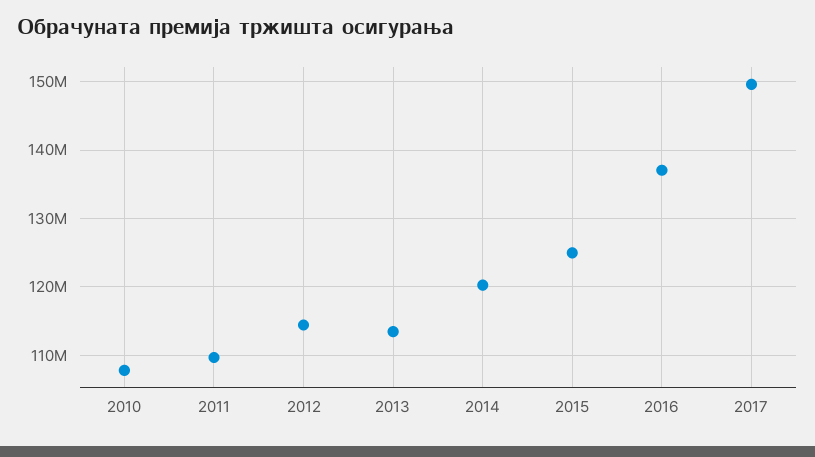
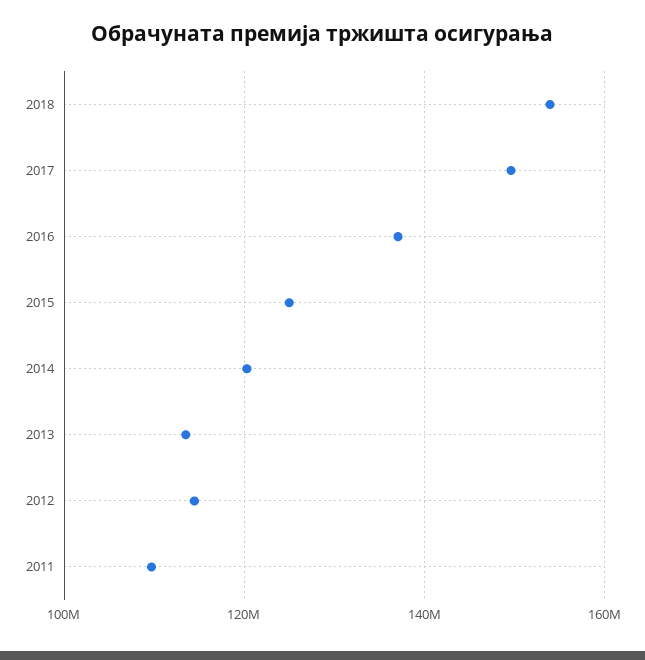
2010: 108000000 -> none
2018: none -> 154000000

